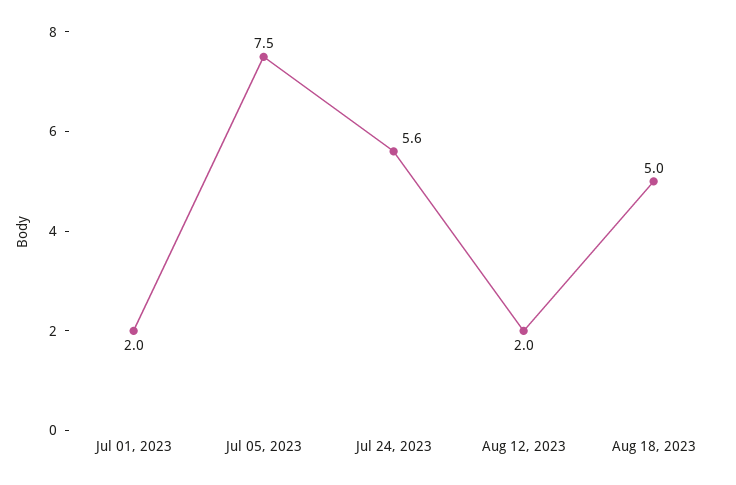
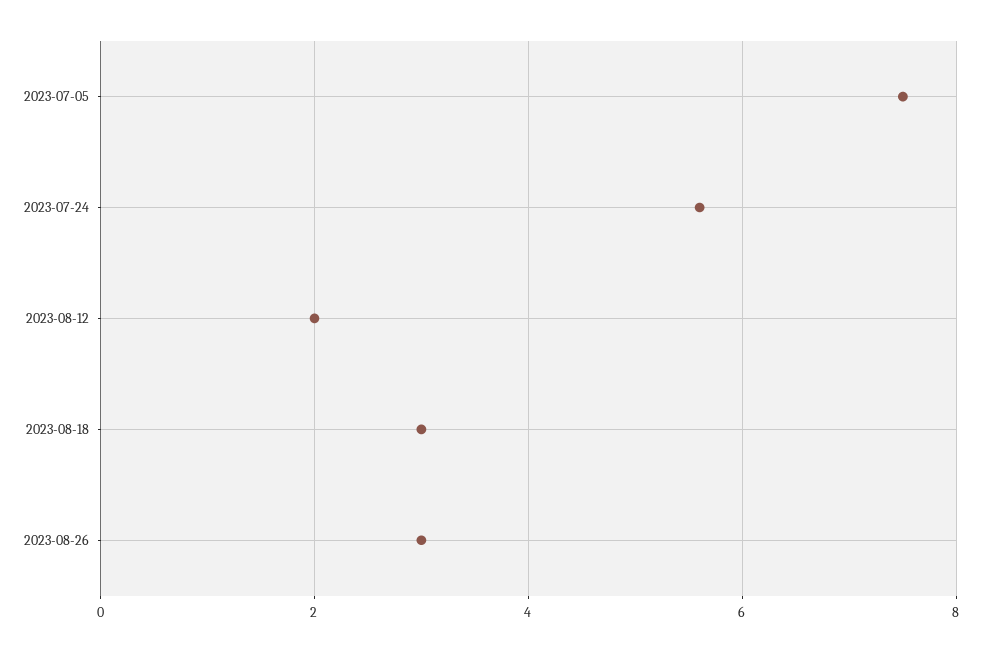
Jul 01, 2023: 2 -> none
Aug 18, 2023: 5 -> 3
2023-08-26: none -> 3

